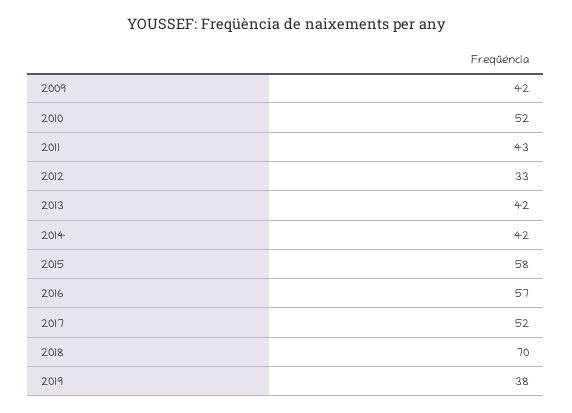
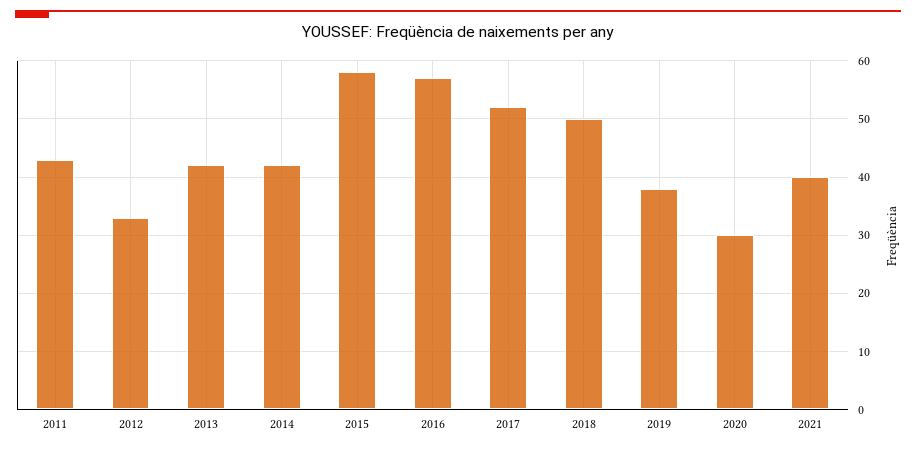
2009: 42 -> none
2010: 52 -> none
2018: 70 -> 50
2020: none -> 30
2021: none -> 40

